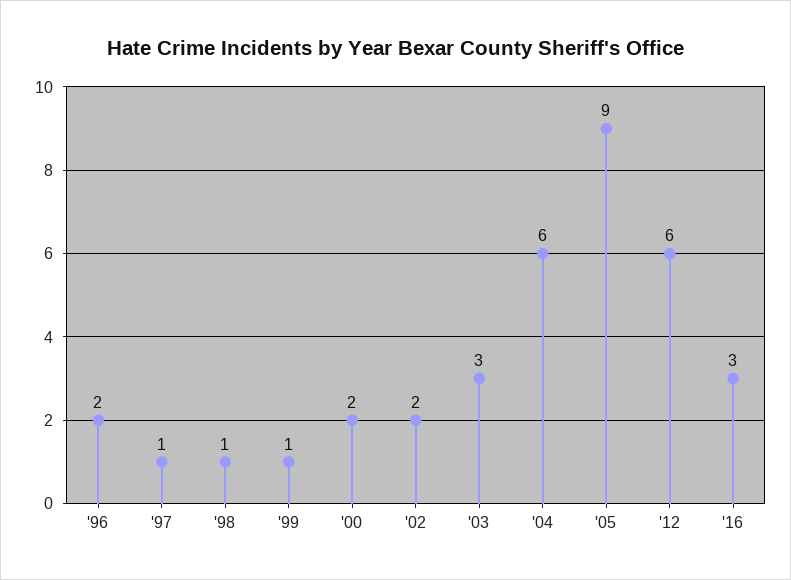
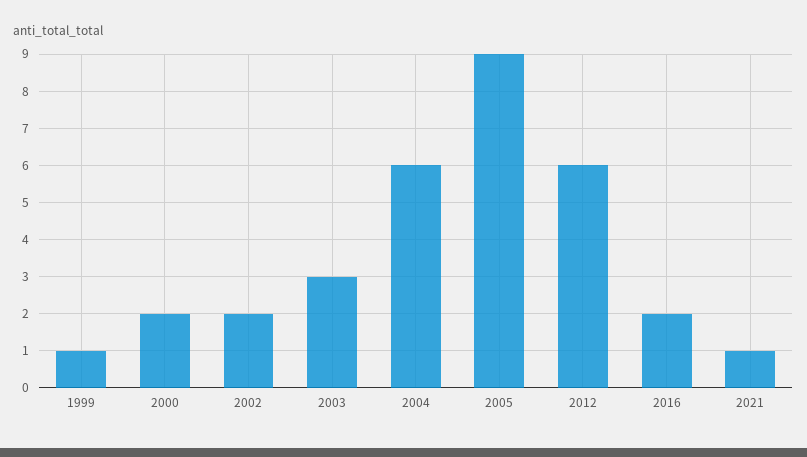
'96: 2 -> none
'97: 1 -> none
'98: 1 -> none
'16: 3 -> 2
2021: none -> 1

